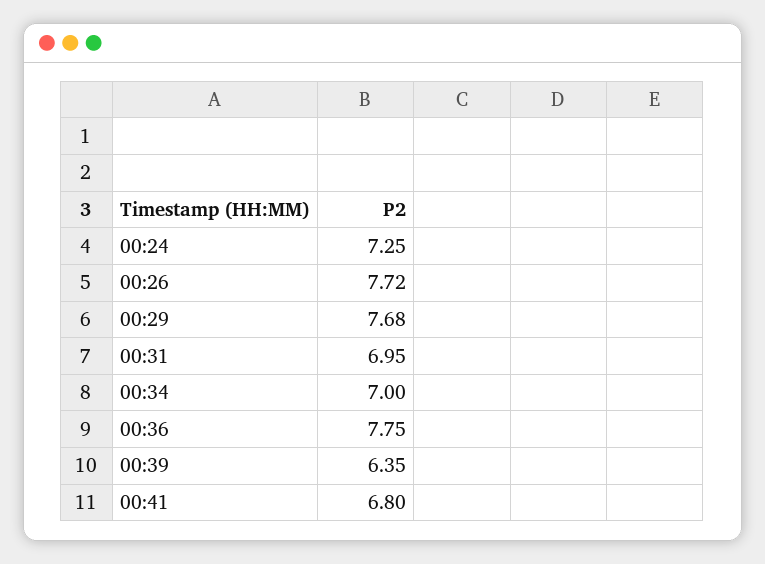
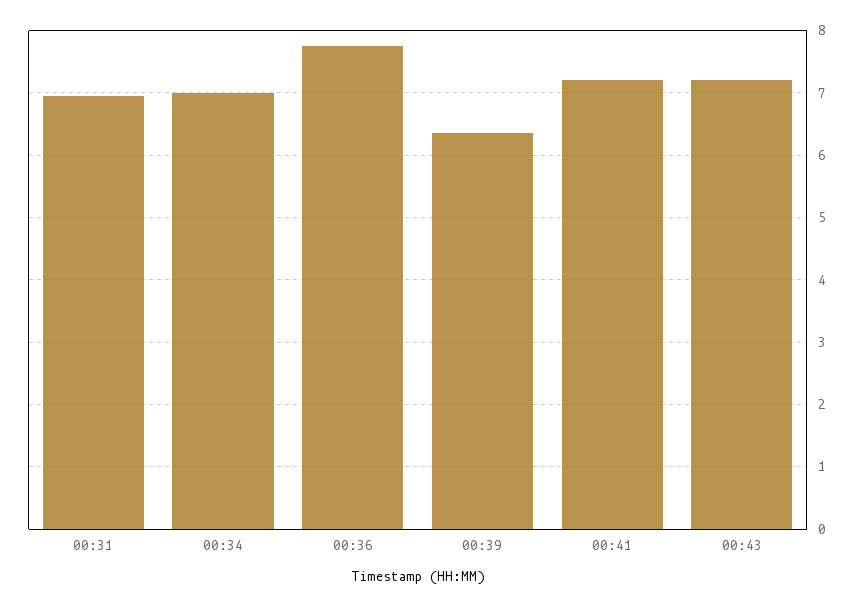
00:24: 7.25 -> none
00:26: 7.72 -> none
00:29: 7.68 -> none
00:41: 6.8 -> 7.2
00:43: none -> 7.2

